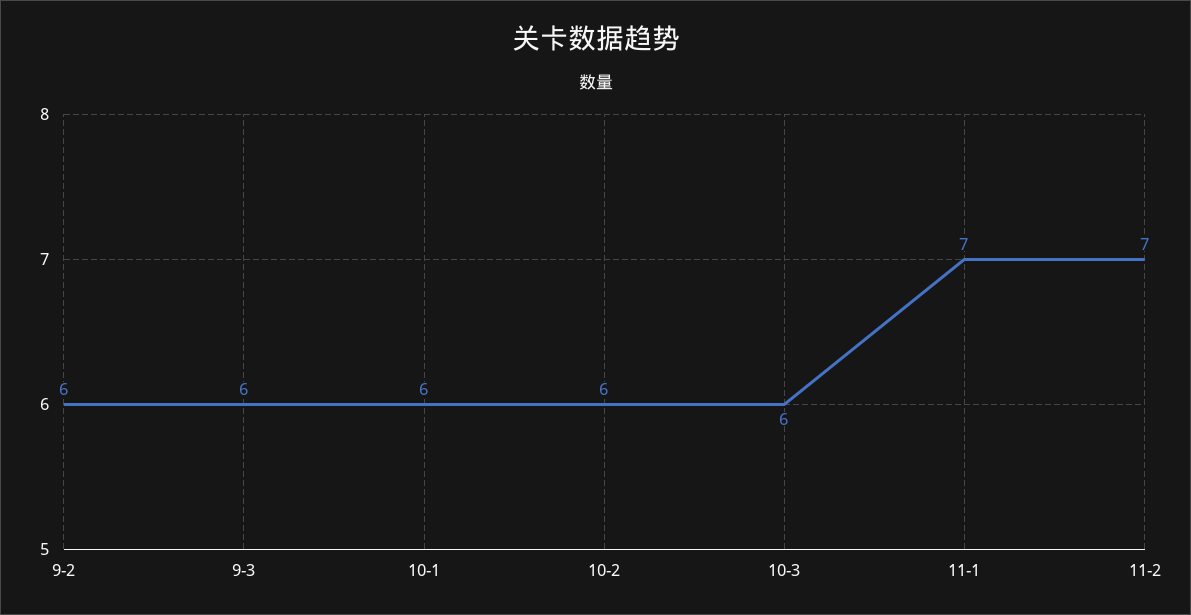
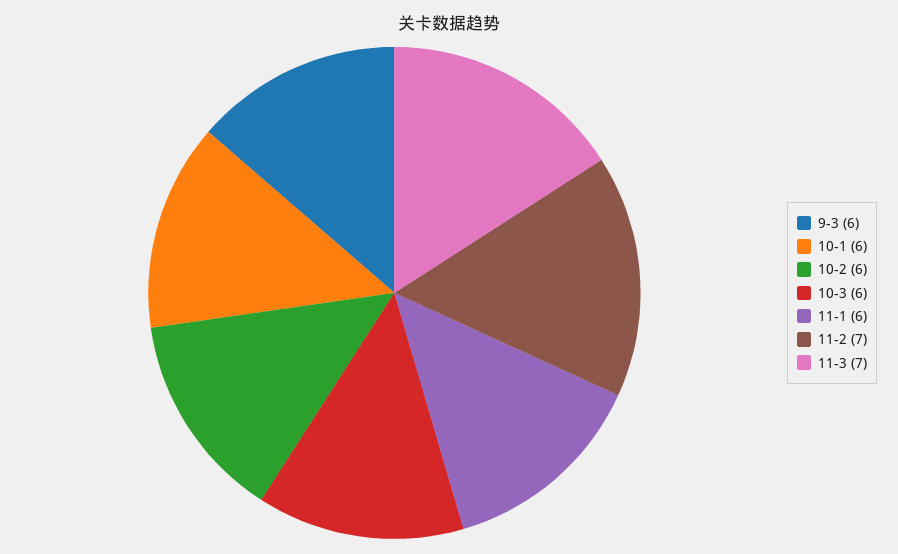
9-2: 6 -> none
11-1: 7 -> 6
11-3: none -> 7

